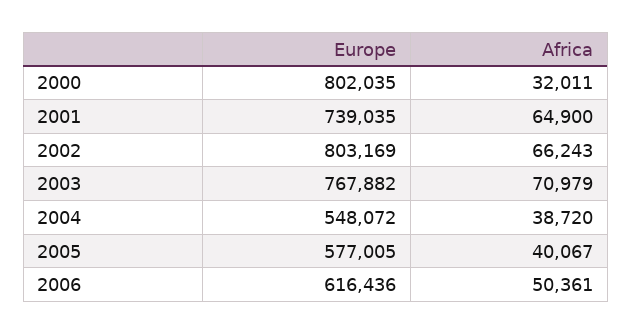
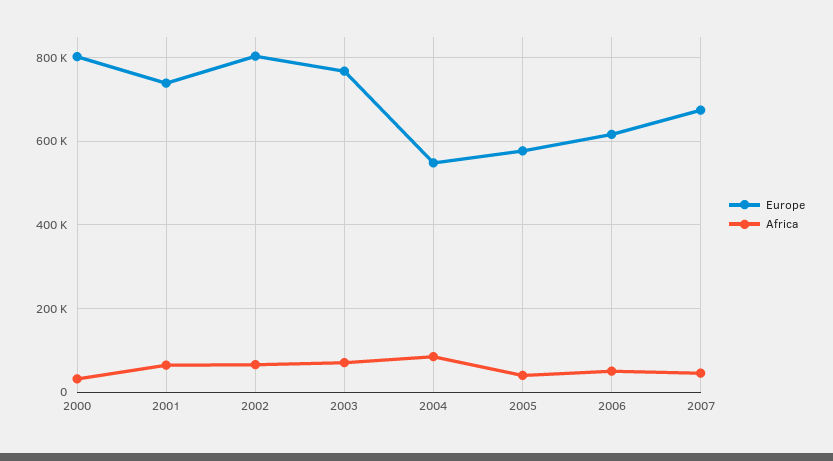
Africa, 2004: 38720 -> 80000
Europe, 2007: none -> 680000
Africa, 2007: none -> 40000

